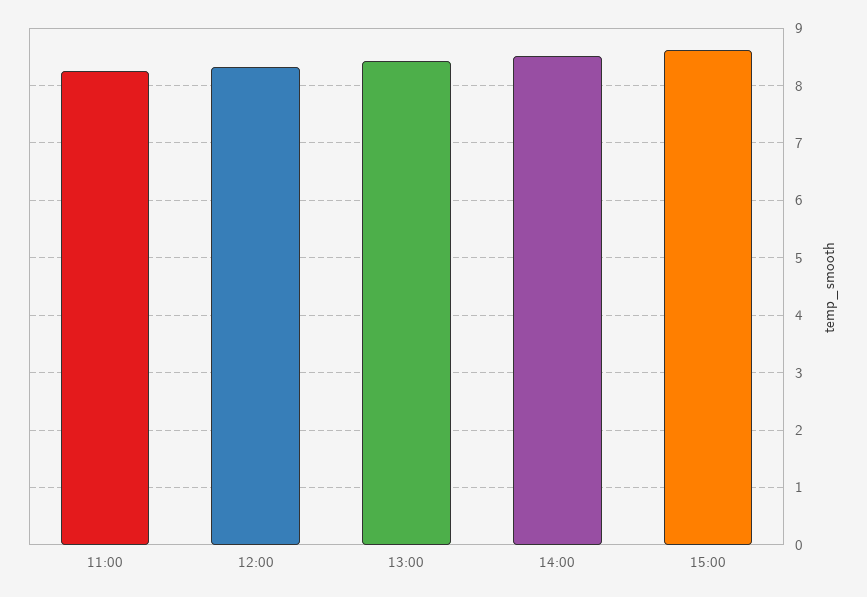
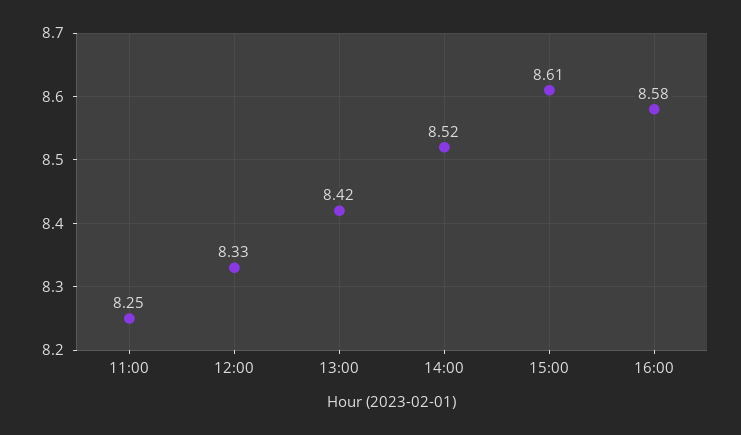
16:00: none -> 8.58

